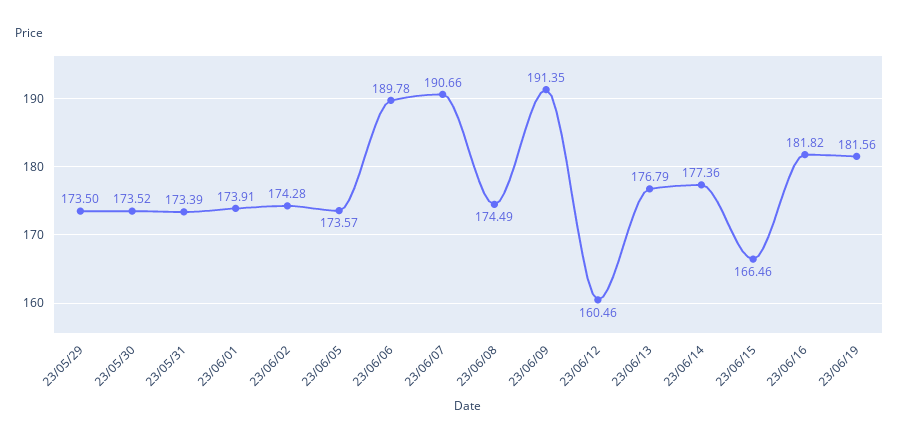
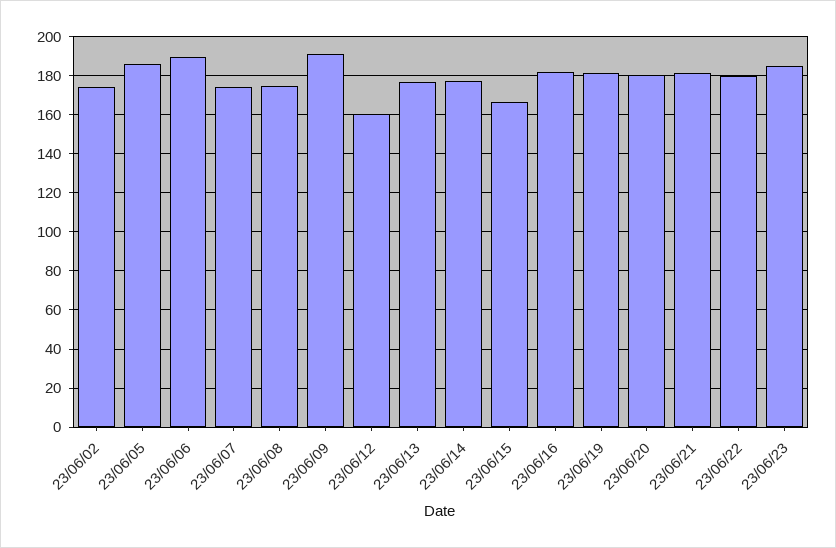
23/05/29: 173.5 -> none
23/05/30: 173.52 -> none
23/05/31: 173.39 -> none
23/06/01: 173.91 -> none
23/06/05: 173.57 -> 185
23/06/07: 190.66 -> 175
23/06/20: none -> 180
23/06/21: none -> 180
23/06/22: none -> 180
23/06/23: none -> 185

